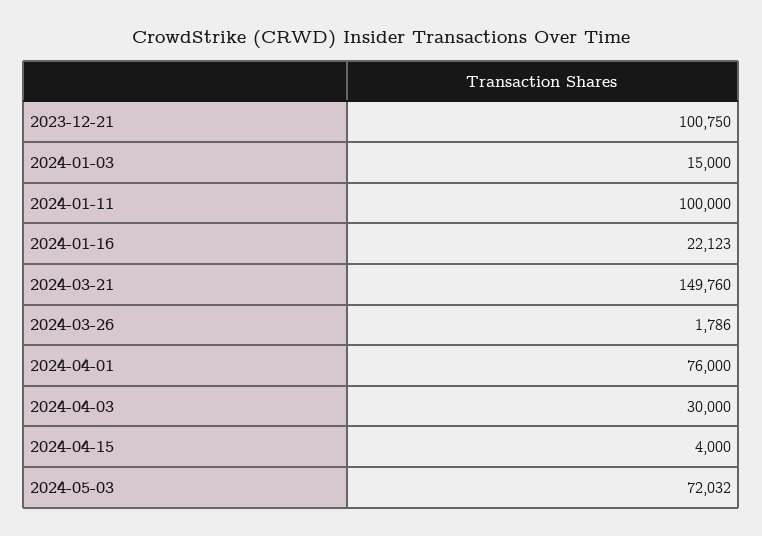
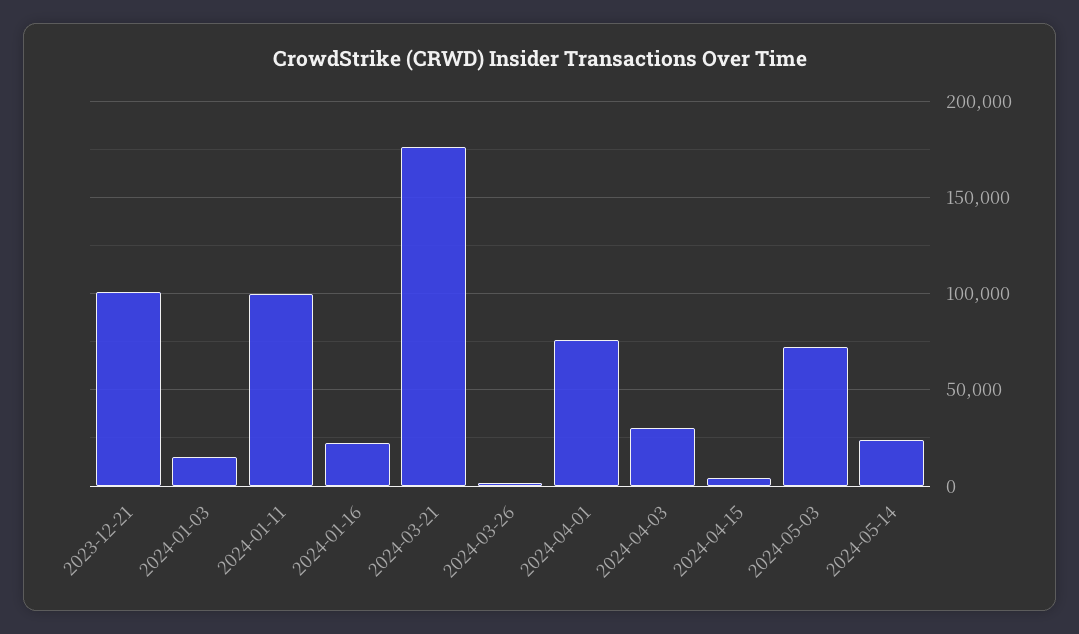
2024-03-21: 149760 -> 175000
2024-05-14: none -> 25000

